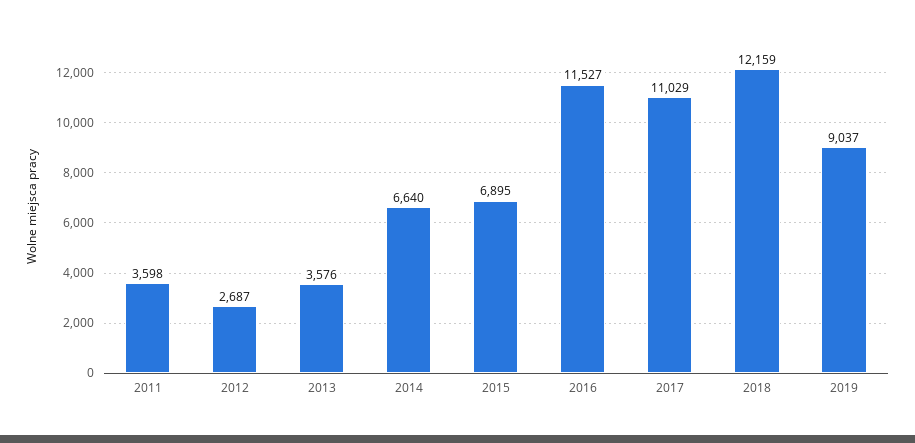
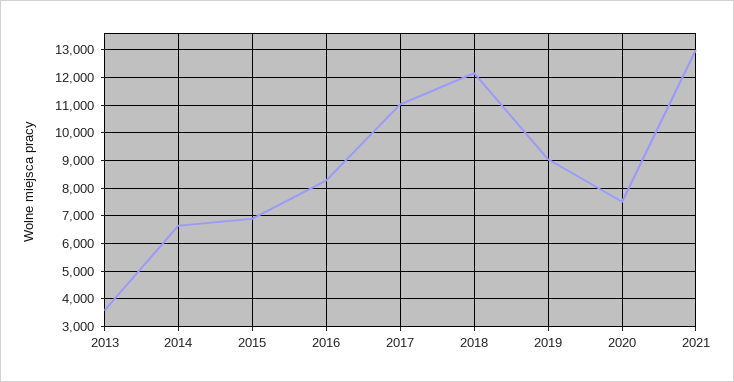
2011: 3598 -> none
2012: 2687 -> none
2016: 11527 -> 8250
2020: none -> 7500
2021: none -> 13000

